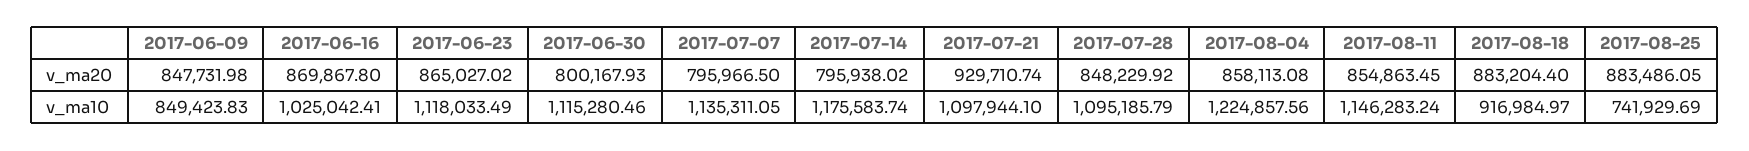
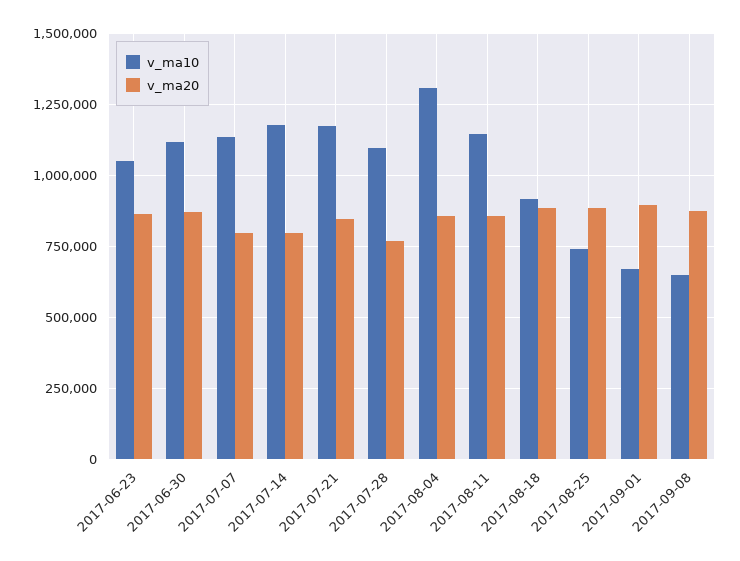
v_ma20, 2017-06-09: 847731.98 -> none
v_ma20, 2017-06-16: 869867.8 -> none
v_ma20, 2017-06-30: 800167.93 -> 875000
v_ma20, 2017-07-21: 929710.74 -> 850000
v_ma20, 2017-07-28: 848229.92 -> 775000
v_ma10, 2017-06-09: 849423.83 -> none
v_ma10, 2017-06-16: 1025042.41 -> none
v_ma10, 2017-06-23: 1118033.49 -> 1050000
v_ma10, 2017-07-21: 1097944.1 -> 1175000
v_ma10, 2017-08-04: 1224857.56 -> 1300000
v_ma10, 2017-09-01: none -> 675000
v_ma20, 2017-09-01: none -> 900000
v_ma10, 2017-09-08: none -> 650000
v_ma20, 2017-09-08: none -> 875000

